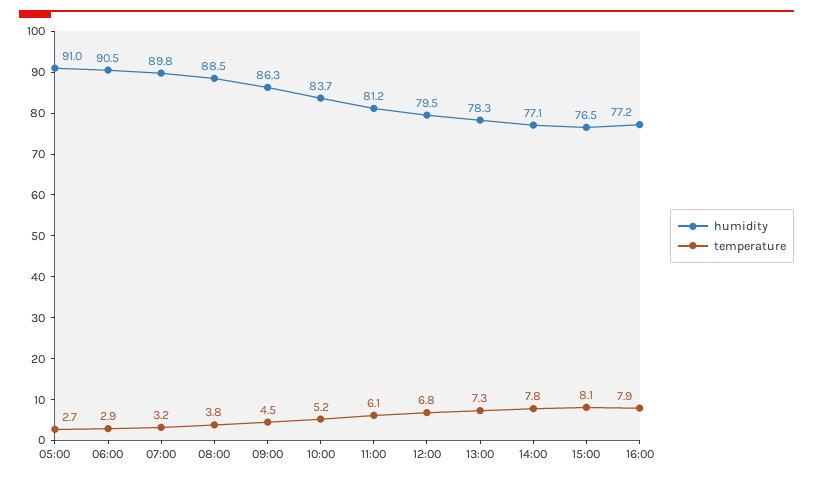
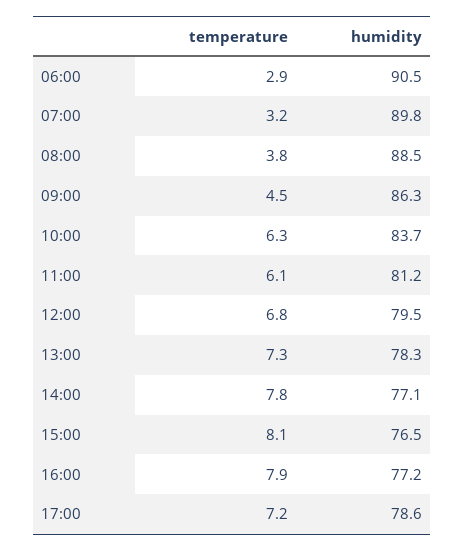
humidity, 05:00: 91 -> none
temperature, 05:00: 2.7 -> none
temperature, 10:00: 5.2 -> 6.3
temperature, 17:00: none -> 7.2
humidity, 17:00: none -> 78.6

